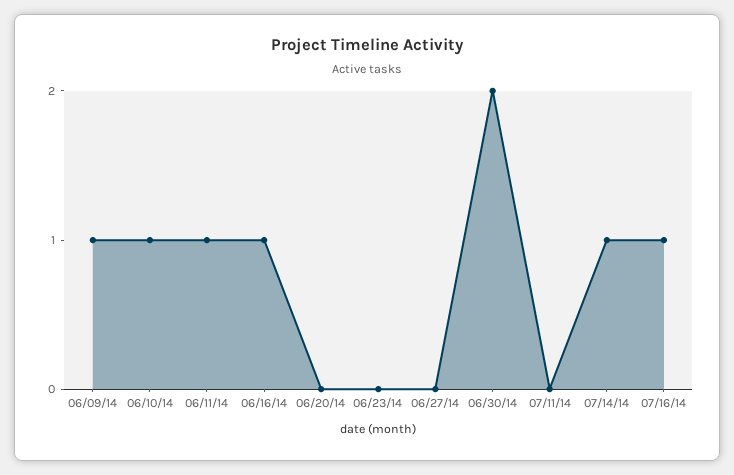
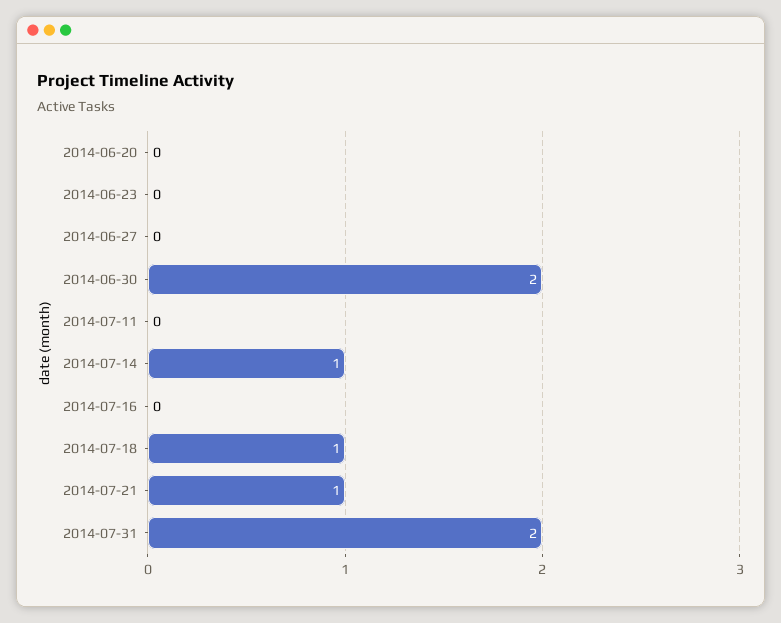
06/09/14: 1 -> none
06/10/14: 1 -> none
06/11/14: 1 -> none
06/16/14: 1 -> none
07/16/14: 1 -> 0
2014-07-18: none -> 1
2014-07-21: none -> 1
2014-07-31: none -> 2

